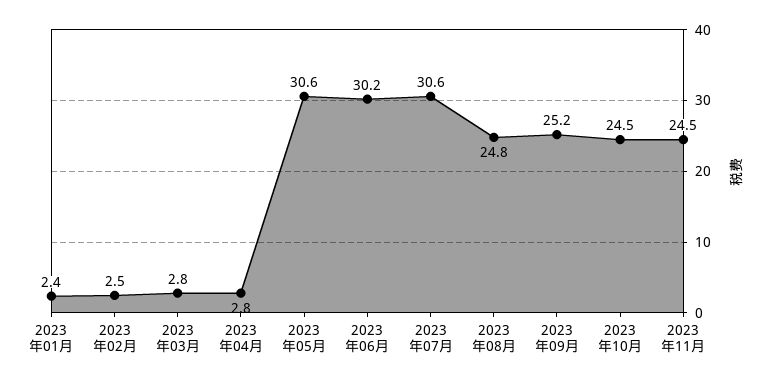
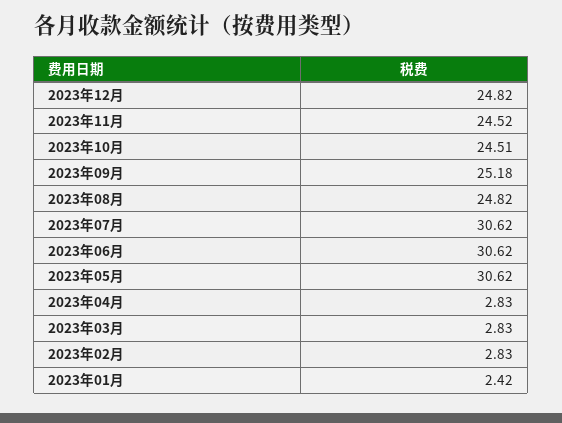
2023年02月: 2.5 -> 2.83
2023年06月: 30.2 -> 30.62
2023年12月: none -> 24.82

